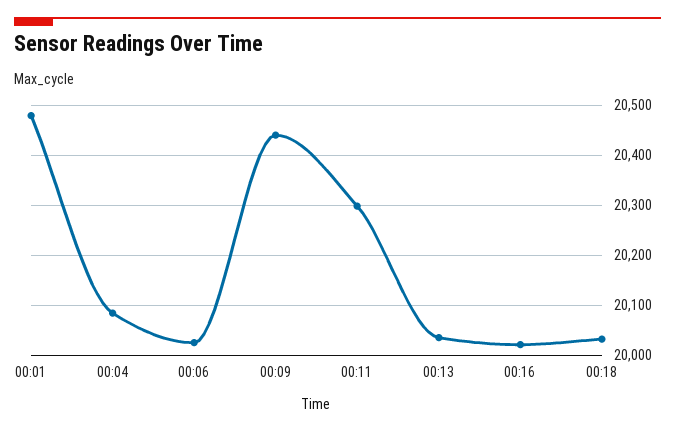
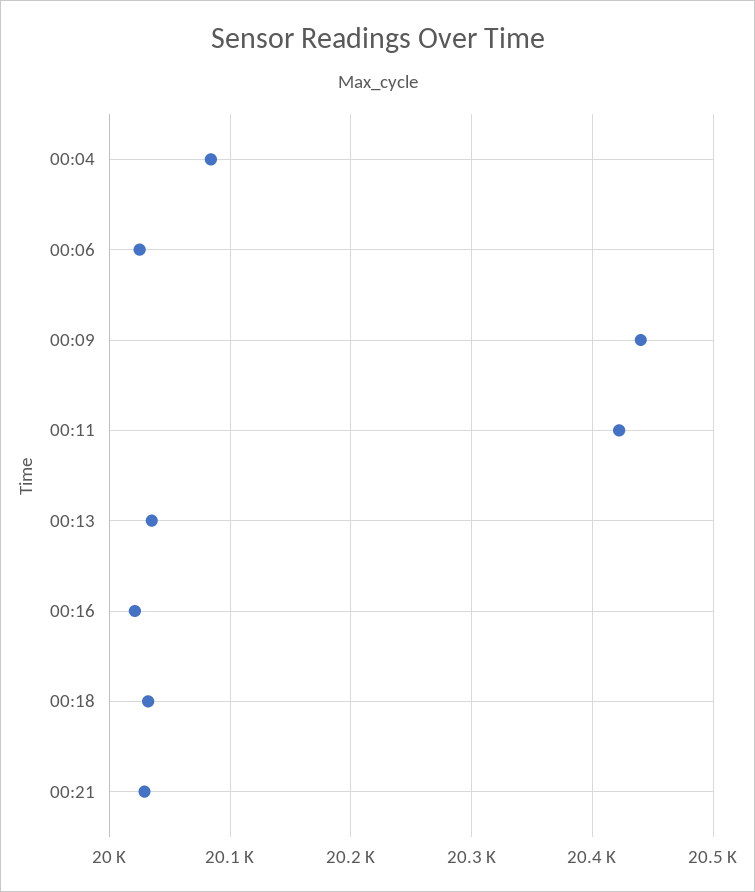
00:01: 20480 -> none
00:11: 20300 -> 20420
00:21: none -> 20030

